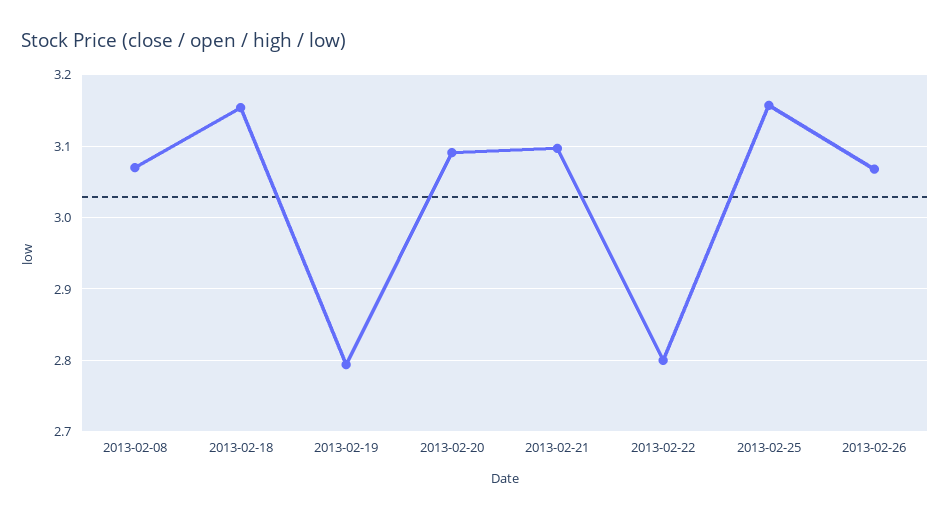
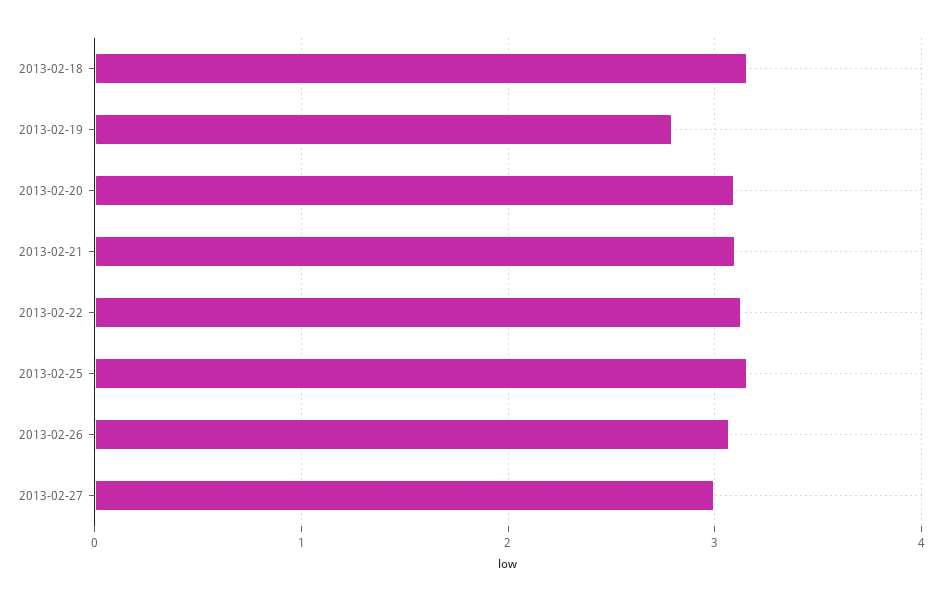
2013-02-08: 3.07 -> none
2013-02-22: 2.8 -> 3.1
2013-02-27: none -> 3

